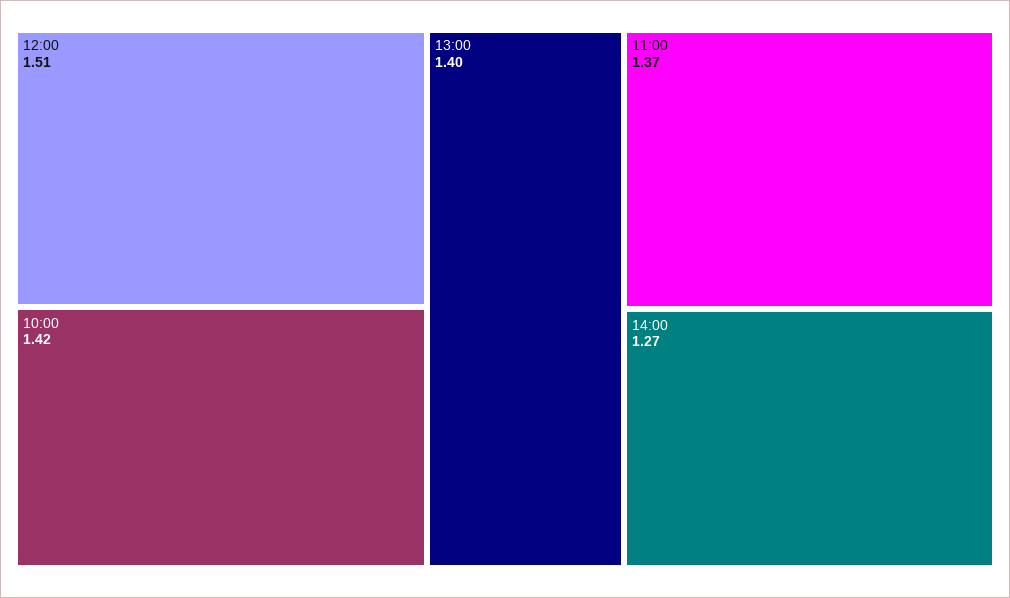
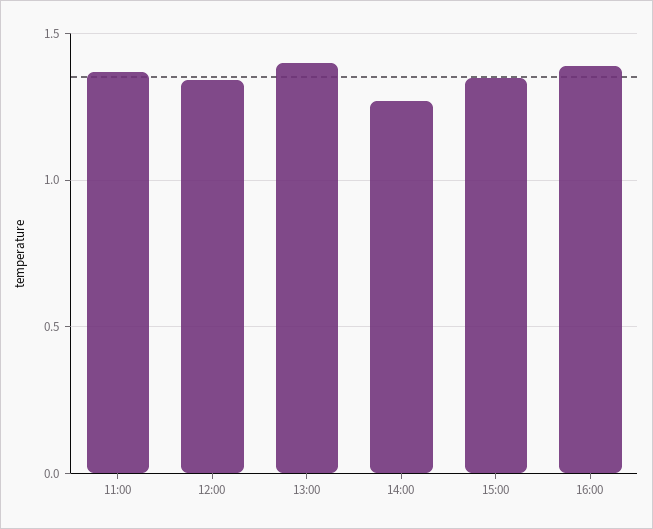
12:00: 1.51 -> 1.35
10:00: 1.42 -> none
15:00: none -> 1.35
16:00: none -> 1.4

